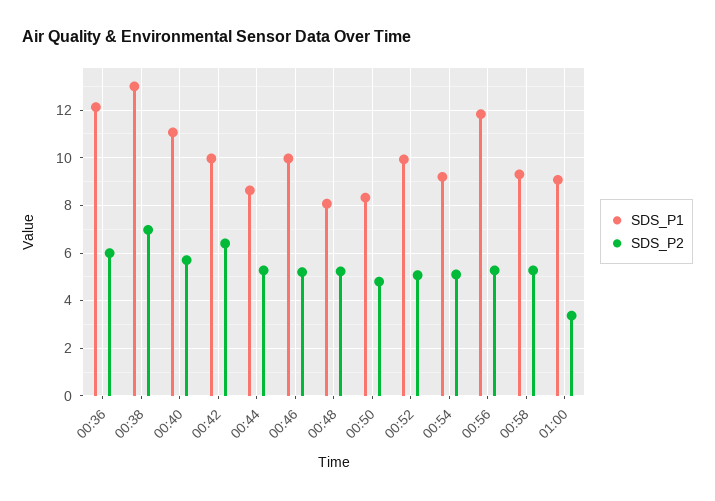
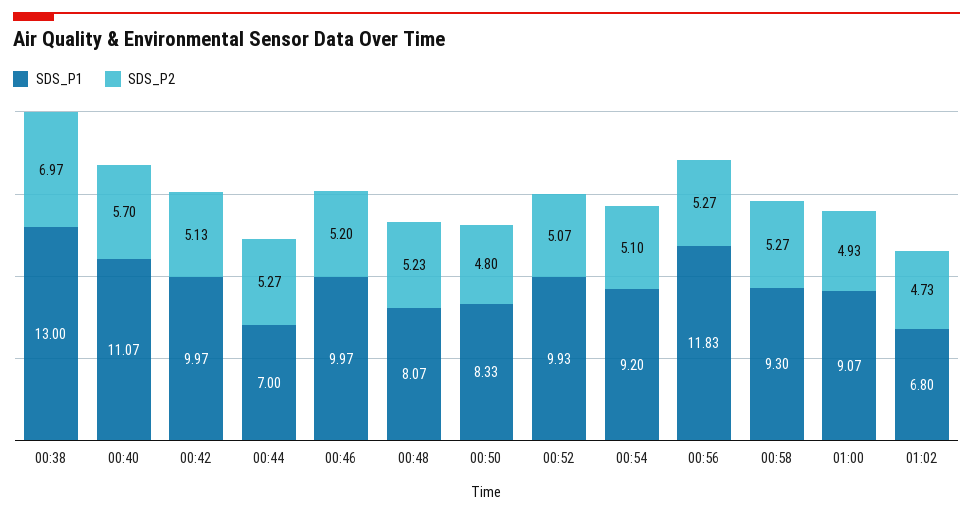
SDS_P1, 00:36: 12 -> none
SDS_P2, 00:36: 6 -> none
SDS_P2, 00:42: 6.5 -> 5.13
SDS_P1, 00:44: 8.5 -> 7
SDS_P2, 01:00: 3.5 -> 4.93
SDS_P1, 01:02: none -> 6.8
SDS_P2, 01:02: none -> 4.73

